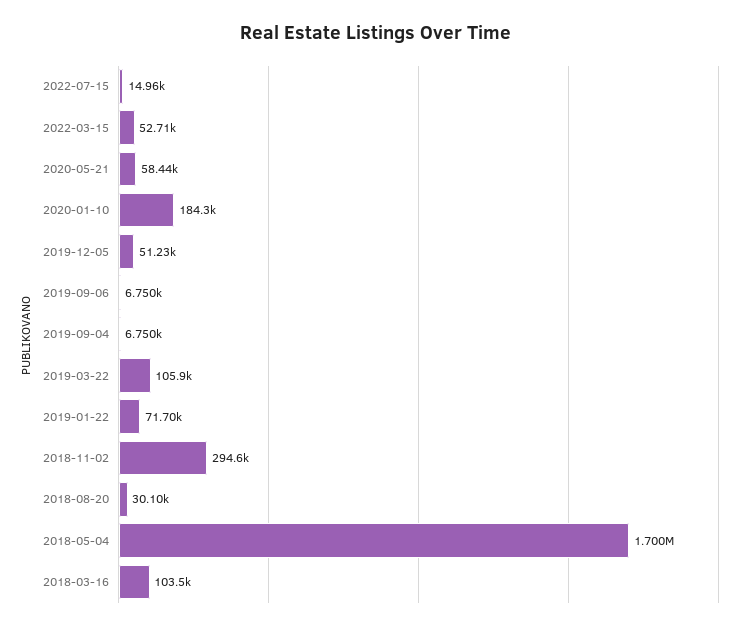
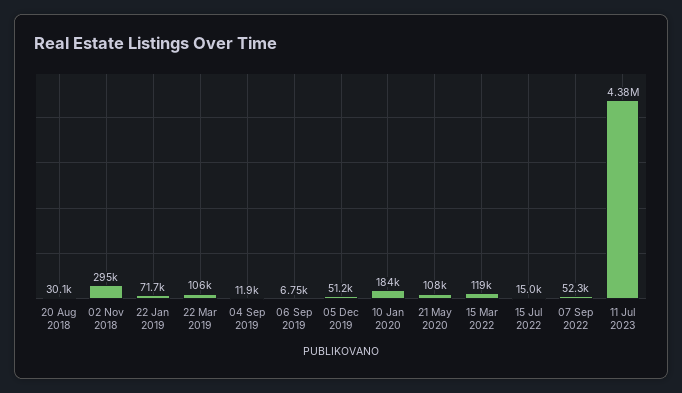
2022-03-15: 52710 -> 119000
2020-05-21: 58440 -> 108000
2019-09-04: 6750 -> 11900
2018-05-04: 1700000 -> none
2018-03-16: 103500 -> none
07 Sep 2022: none -> 52300
11 Jul 2023: none -> 4380000

